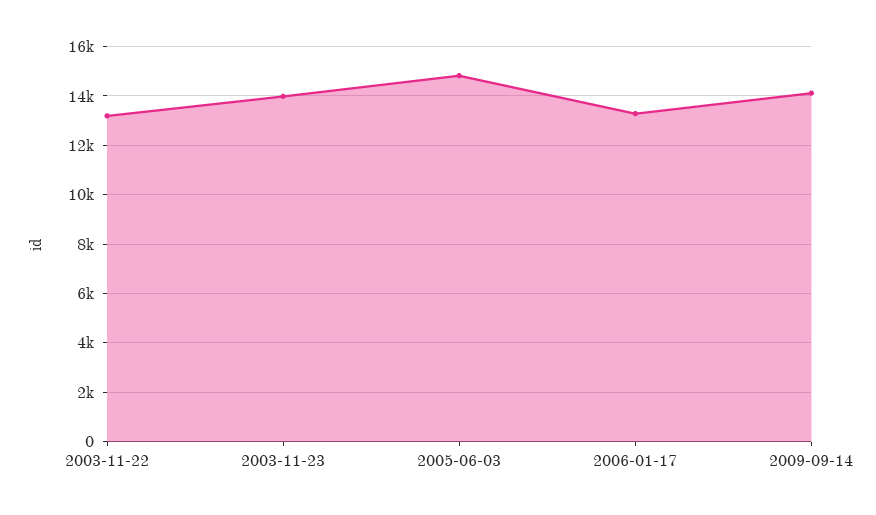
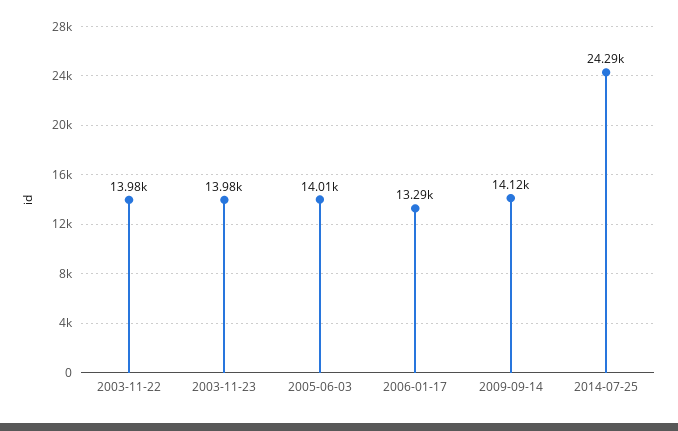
2003-11-22: 13250 -> 13980
2005-06-03: 14750 -> 14010
2014-07-25: none -> 24290

